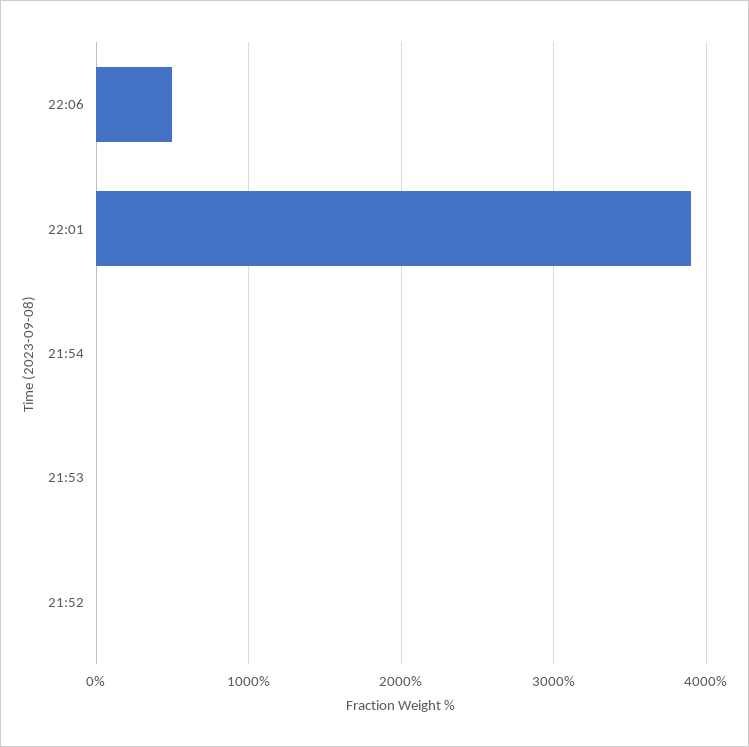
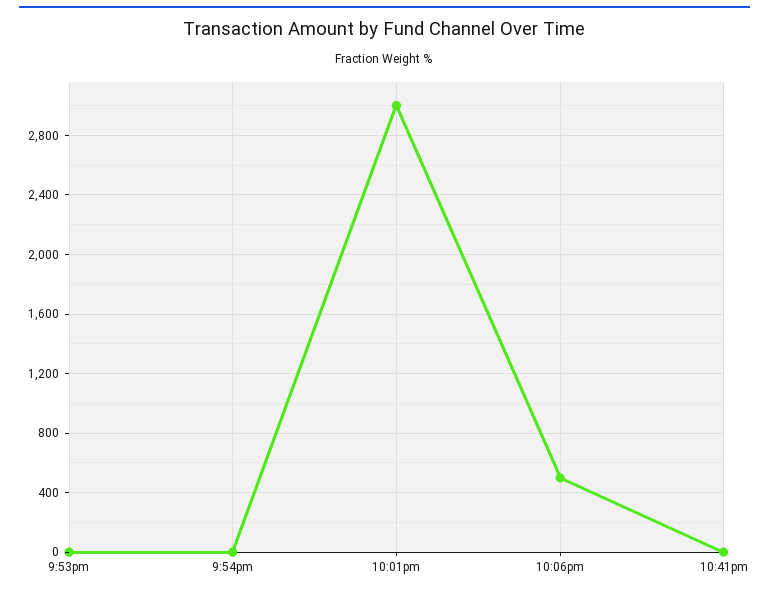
22:01: 3900 -> 3000
21:52: 0 -> none
10:41pm: none -> 0

